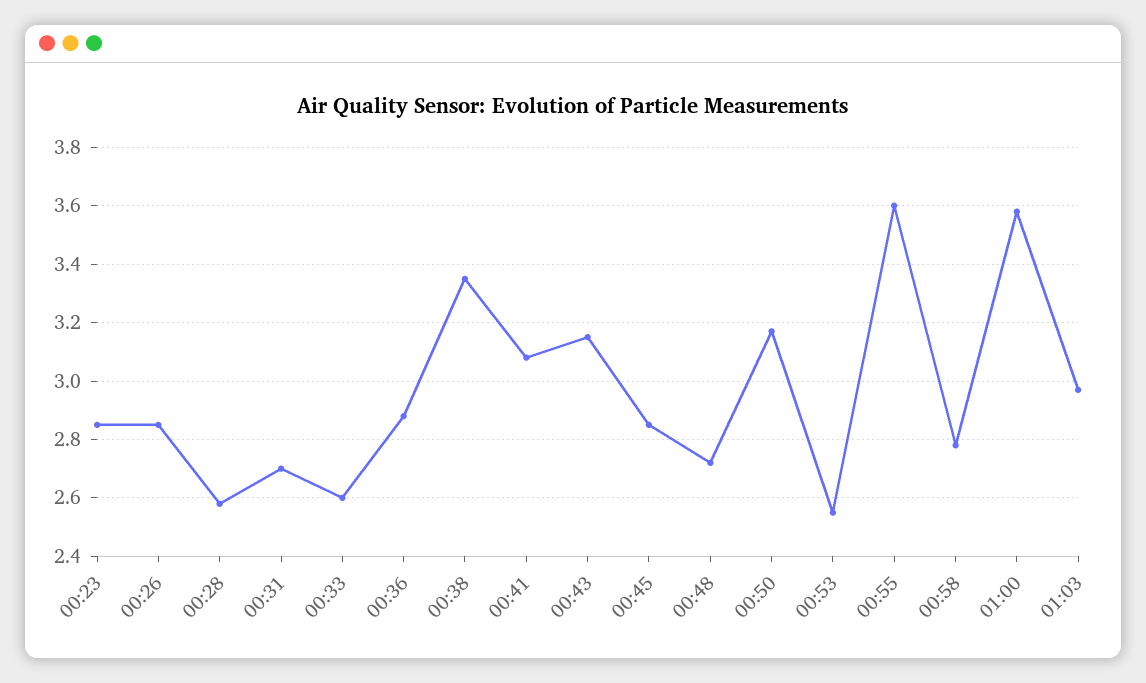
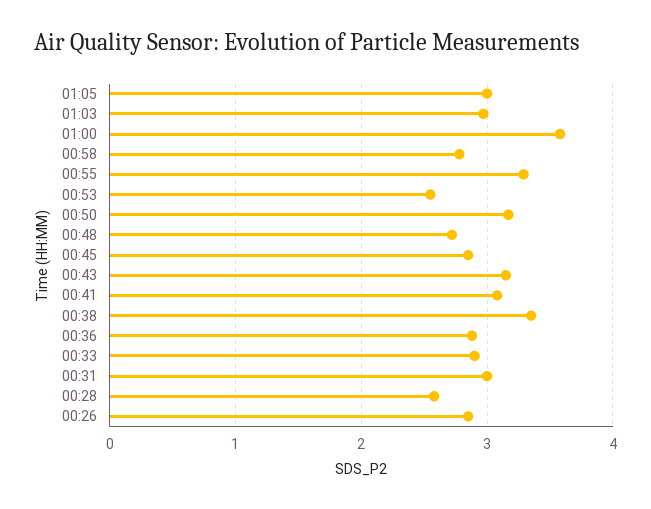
00:23: 2.85 -> none
00:31: 2.7 -> 3
00:33: 2.6 -> 2.9
00:55: 3.6 -> 3.3
01:05: none -> 3

